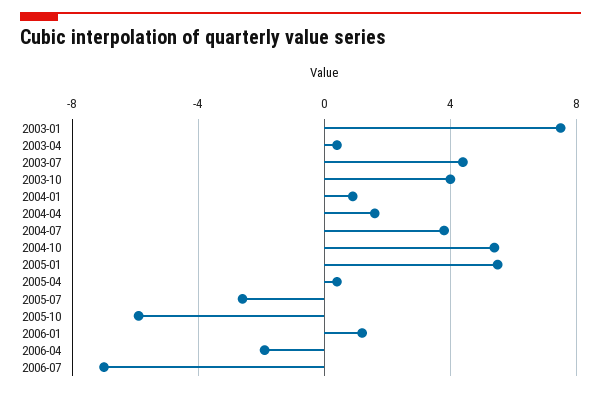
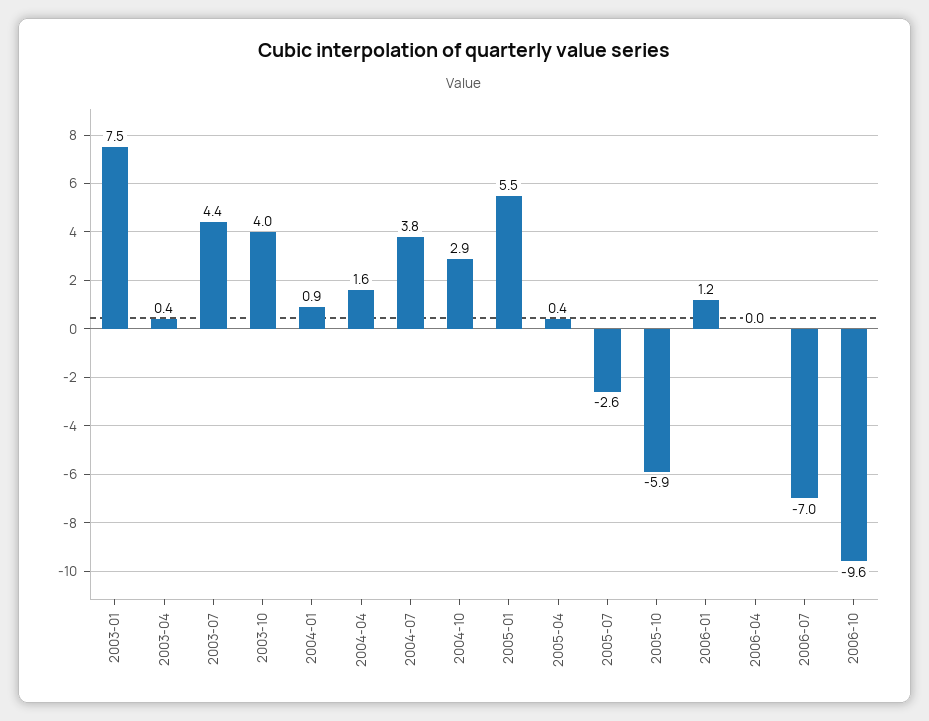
2004-10: 5.5 -> 2.9
2006-04: -2 -> 0
2006-10: none -> -9.6

